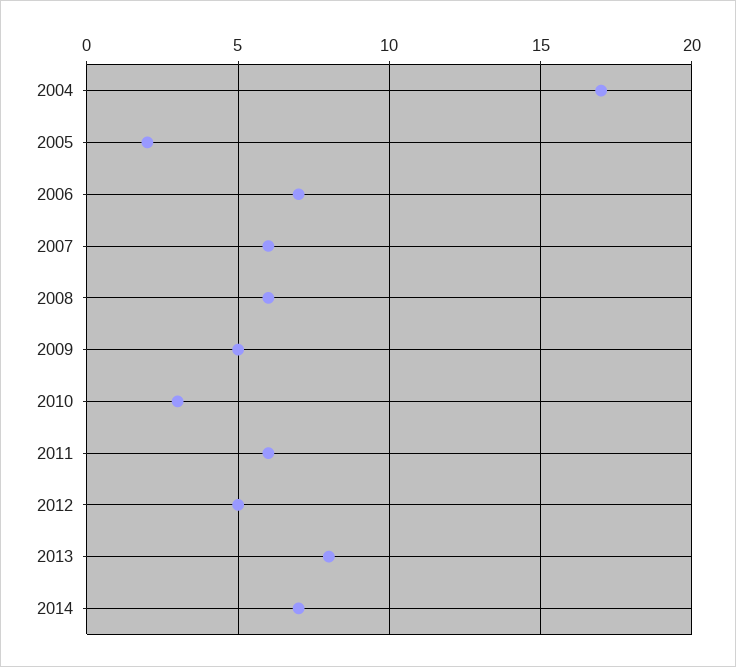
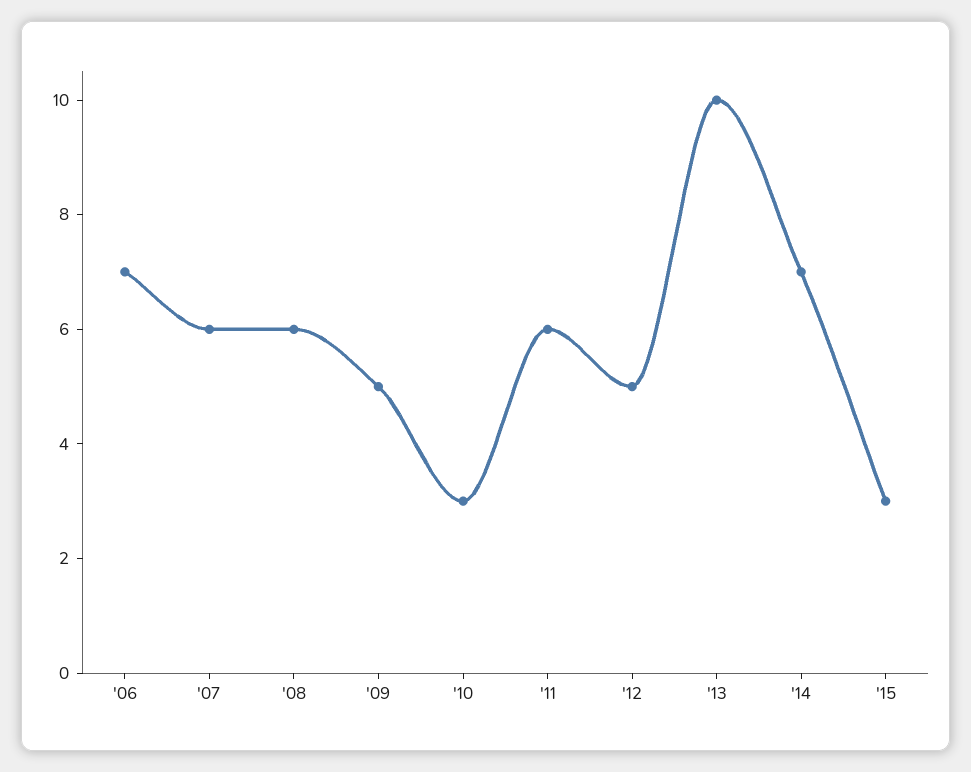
2004: 17 -> none
2005: 2 -> none
2013: 8 -> 10
'15: none -> 3

